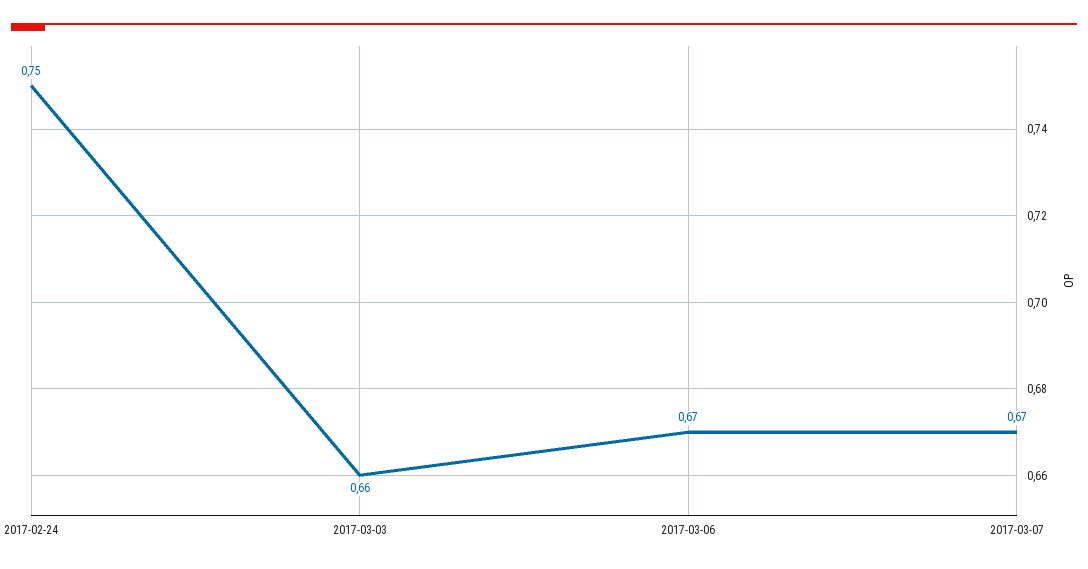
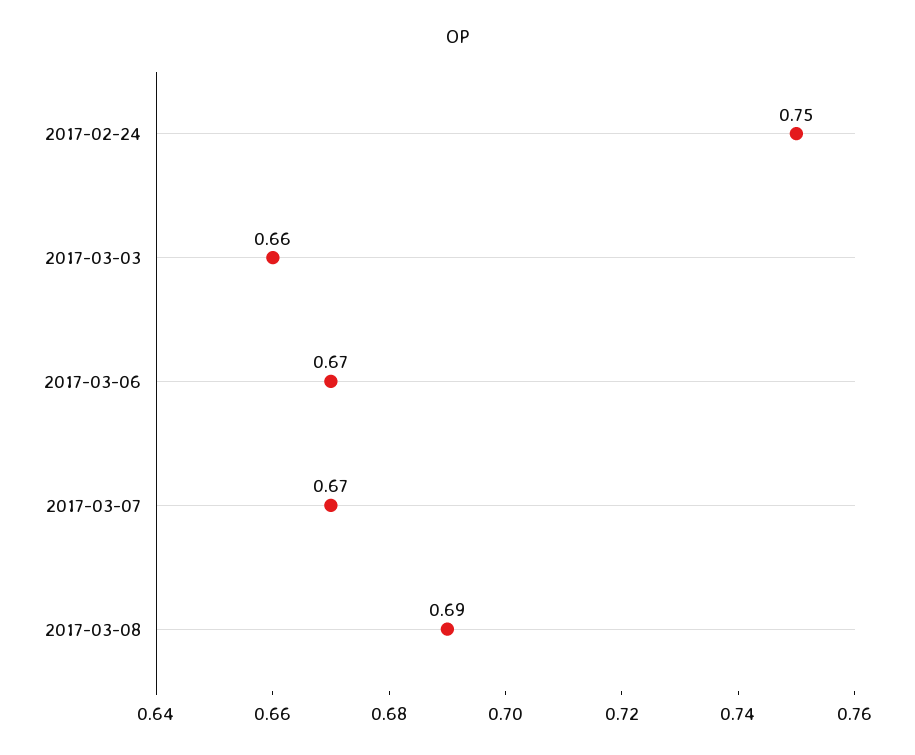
2017-03-08: none -> 0.69

